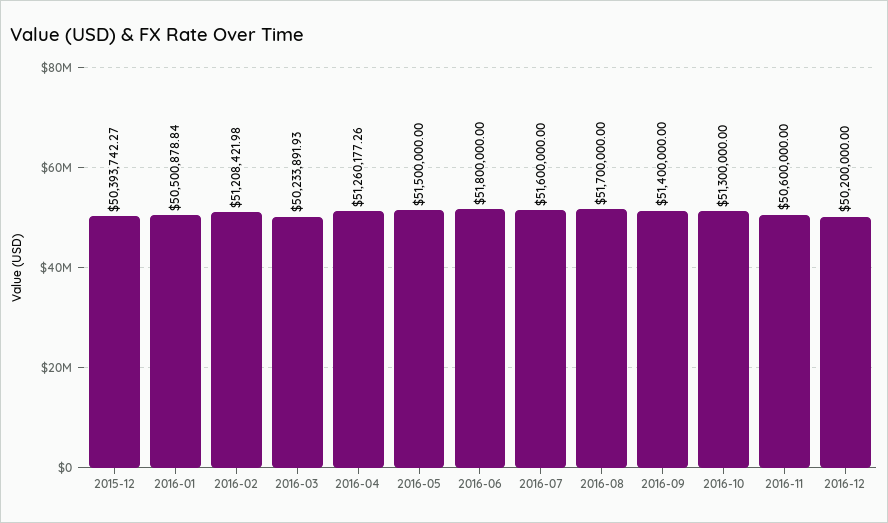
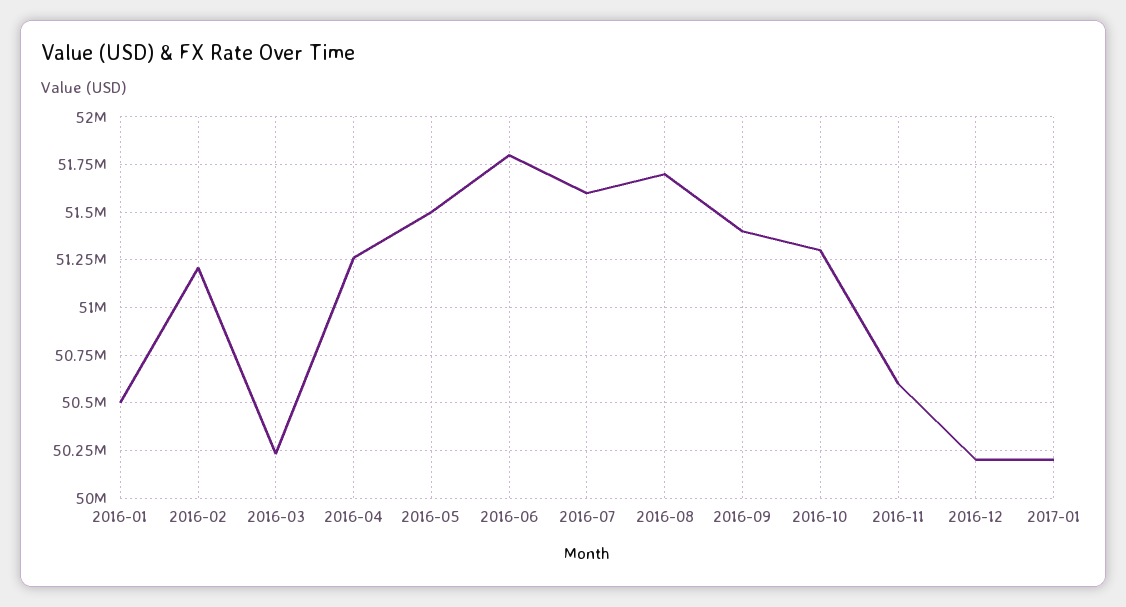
2015-12: 50393742.27 -> none
2017-01: none -> 50200000

